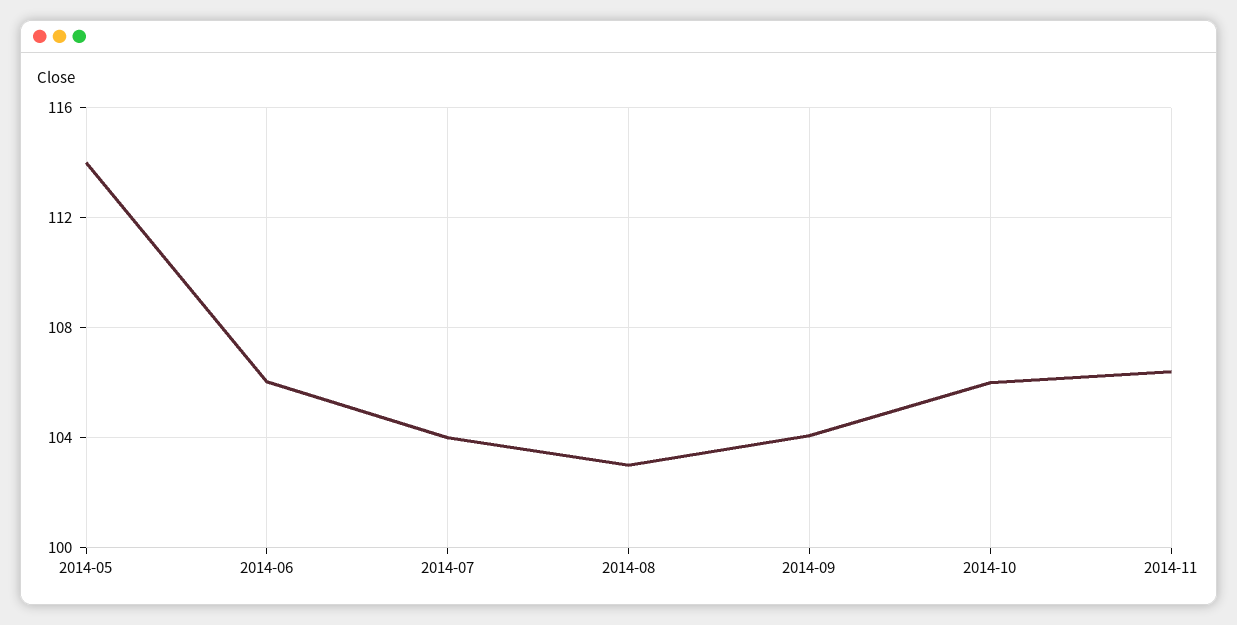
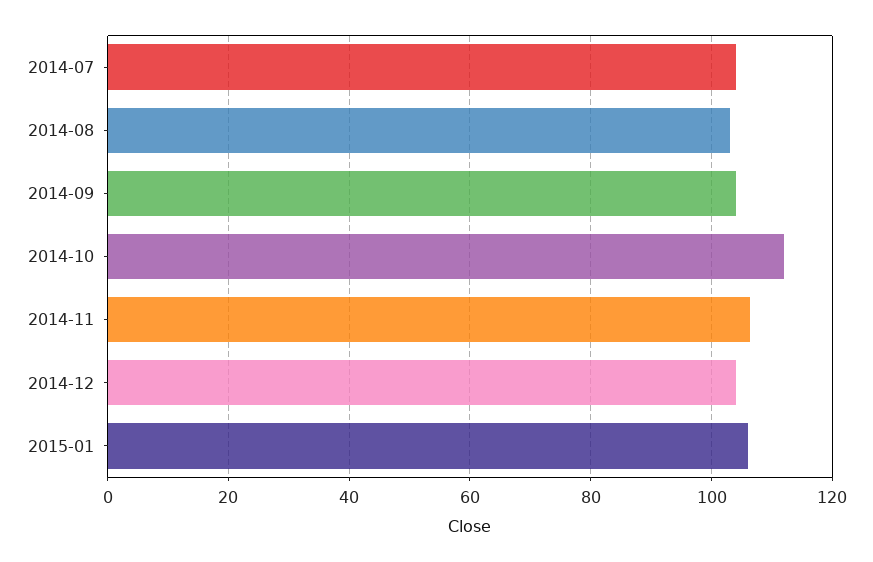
2014-05: 114 -> none
2014-06: 106 -> none
2014-10: 106 -> 112
2014-12: none -> 104
2015-01: none -> 106

